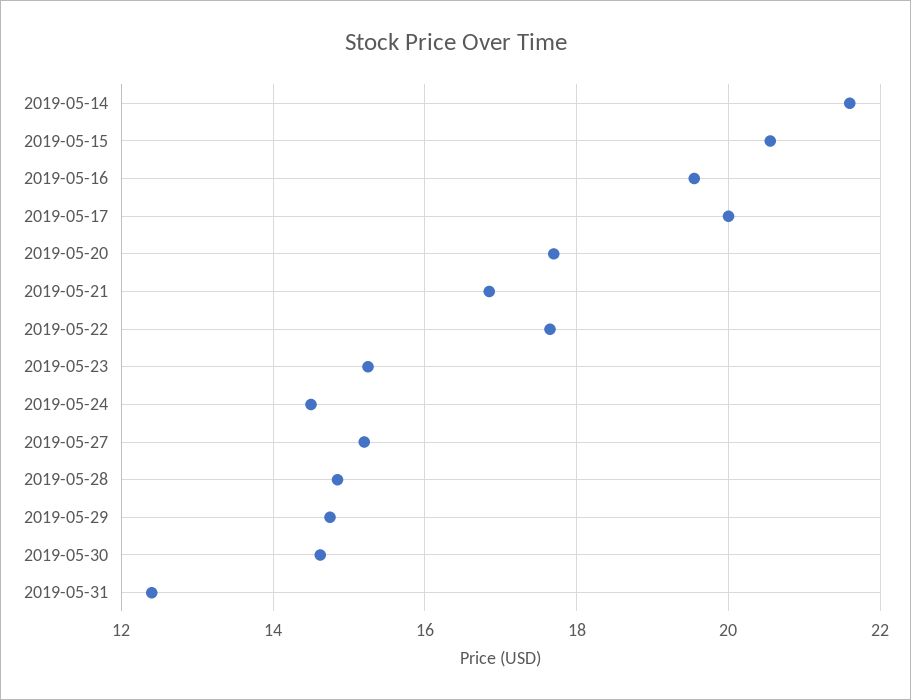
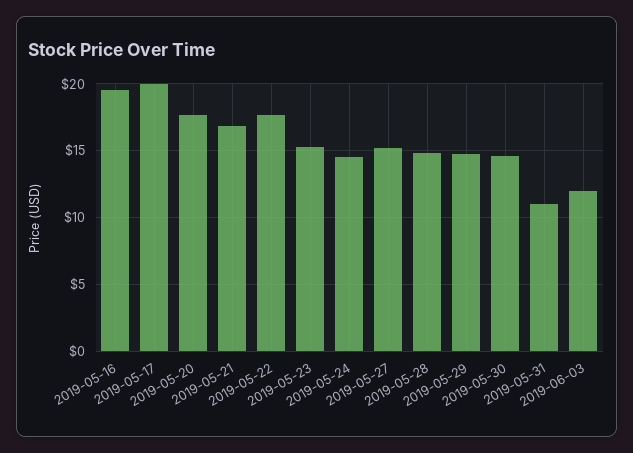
2019-05-14: 21.6 -> none
2019-05-15: 20.6 -> none
2019-05-31: 12.4 -> 11
2019-06-03: none -> 12

